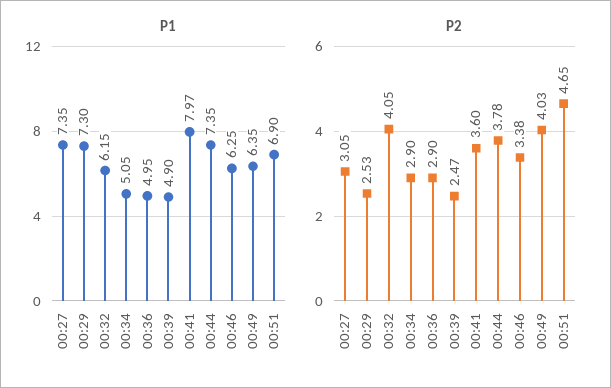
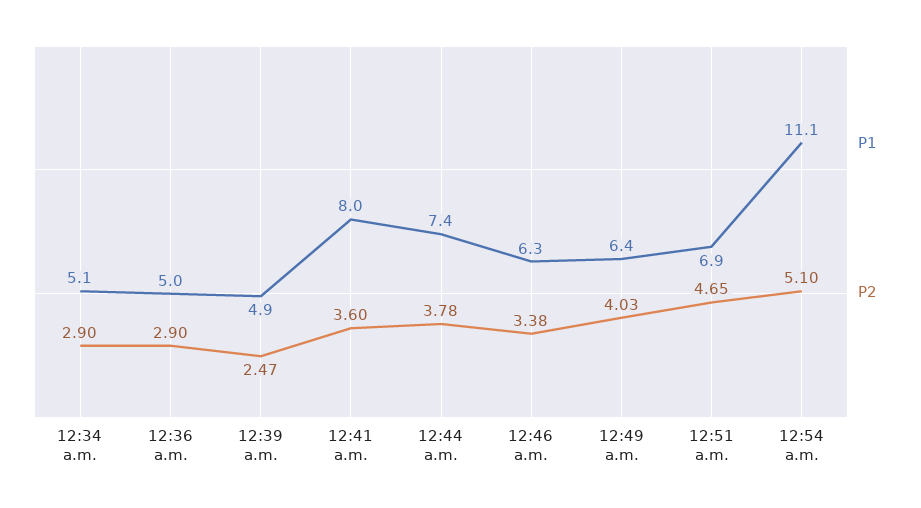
P1, 00:27: 7.35 -> none
P1, 00:29: 7.3 -> none
P1, 00:32: 6.15 -> none
P2, 00:27: 3.05 -> none
P2, 00:29: 2.53 -> none
P2, 00:32: 4.05 -> none
P1, 12:54 a.m.: none -> 11.1
P2, 12:54 a.m.: none -> 5.1

